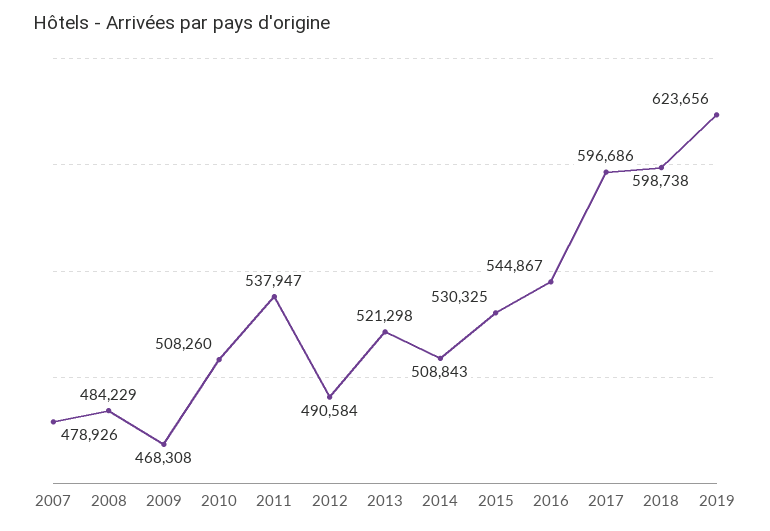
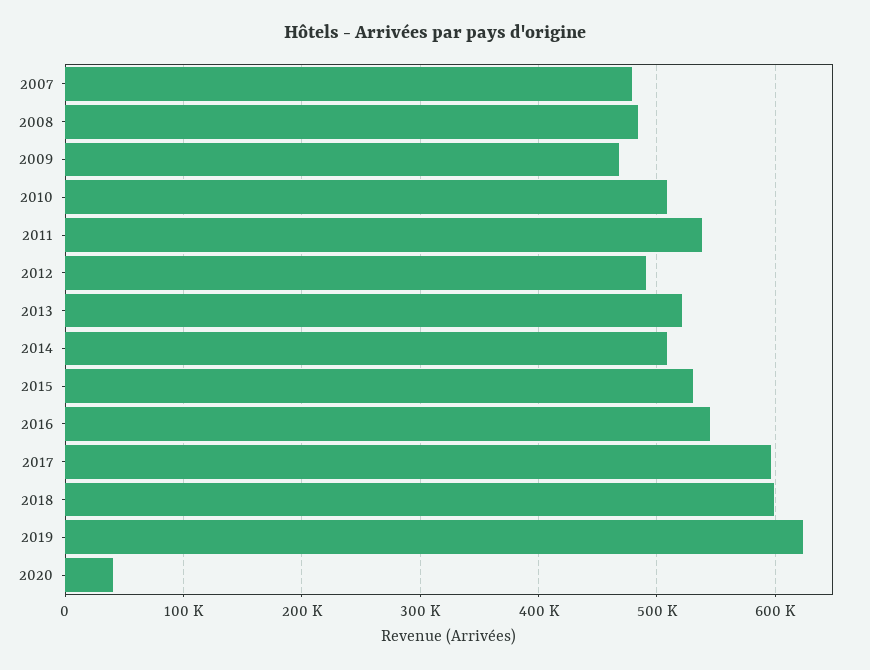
2020: none -> 40000

